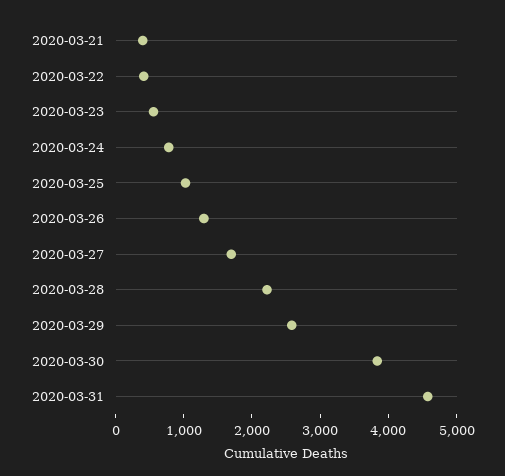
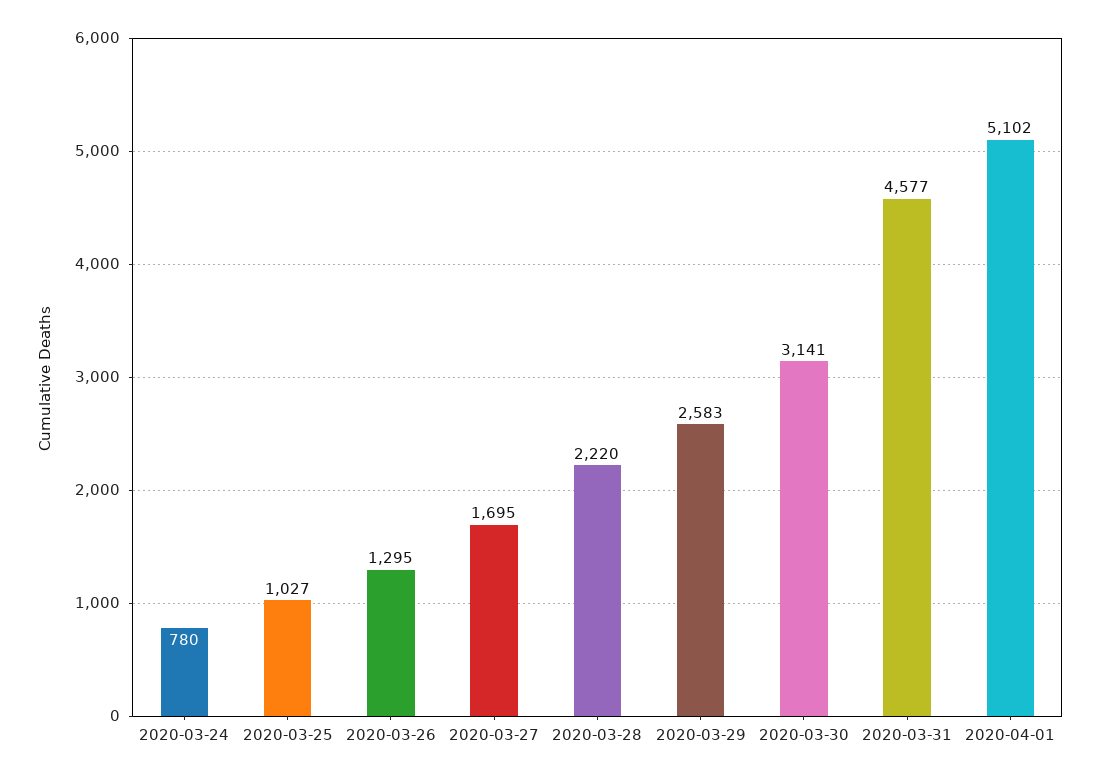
2020-03-21: 400 -> none
2020-03-22: 400 -> none
2020-03-23: 600 -> none
2020-03-30: 3800 -> 3141
2020-04-01: none -> 5102

